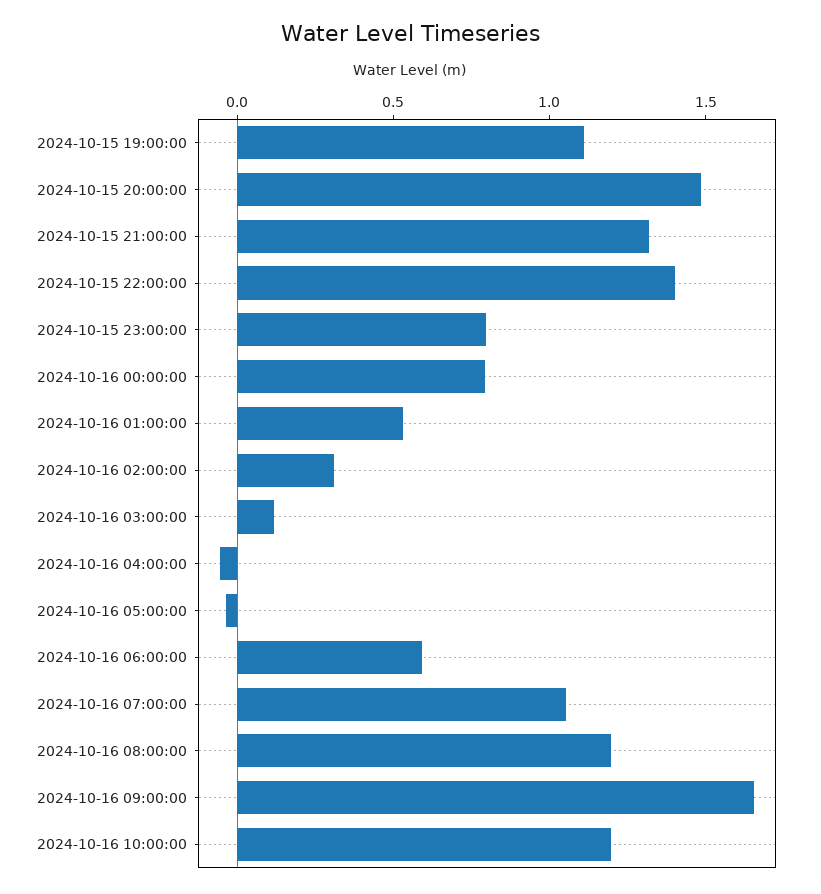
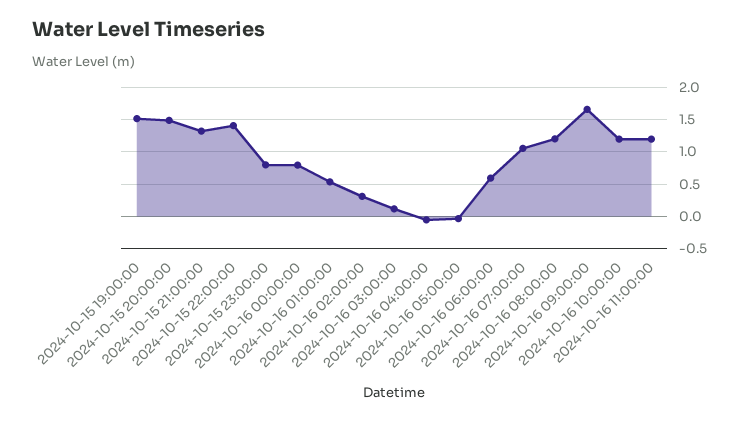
2024-10-15 19:00:00: 1.1 -> 1.5
2024-10-16 11:00:00: none -> 1.2

